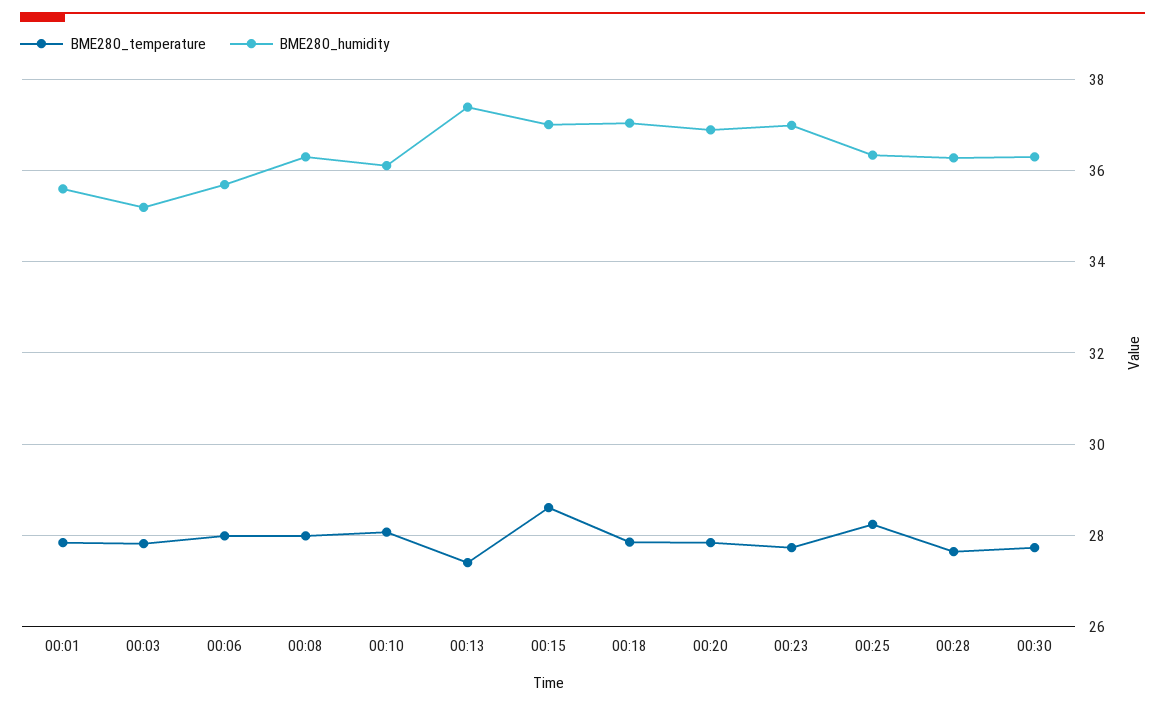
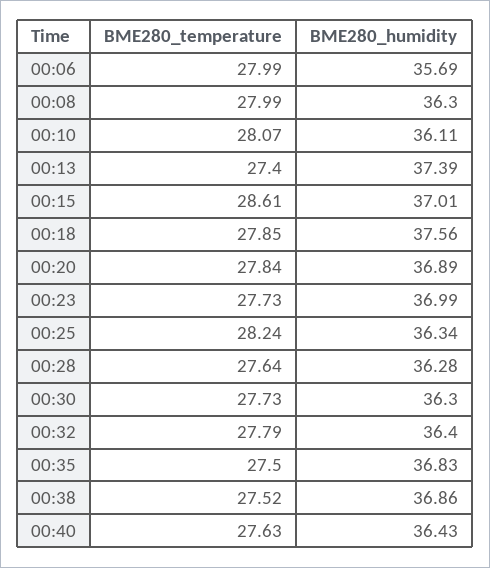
BME280_temperature, 00:01: 27.8 -> none
BME280_humidity, 00:01: 35.6 -> none
BME280_temperature, 00:03: 27.8 -> none
BME280_humidity, 00:03: 35.2 -> none
BME280_humidity, 00:18: 37 -> 37.56
BME280_temperature, 00:32: none -> 27.79
BME280_humidity, 00:32: none -> 36.4
BME280_temperature, 00:35: none -> 27.5
BME280_humidity, 00:35: none -> 36.83
BME280_temperature, 00:38: none -> 27.52
BME280_humidity, 00:38: none -> 36.86
BME280_temperature, 00:40: none -> 27.63
BME280_humidity, 00:40: none -> 36.43

